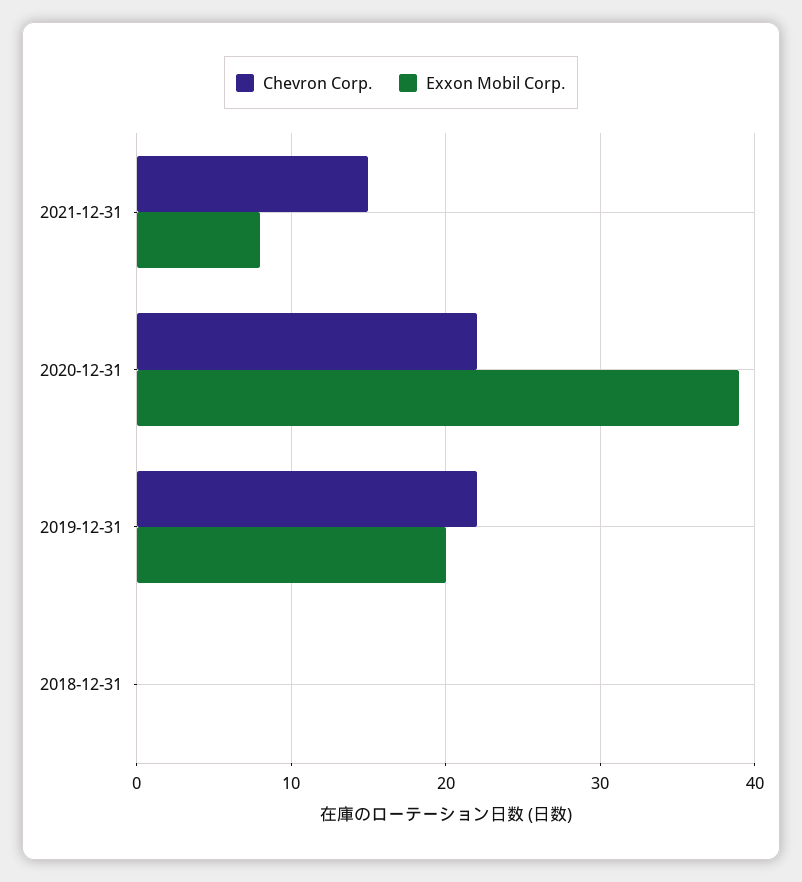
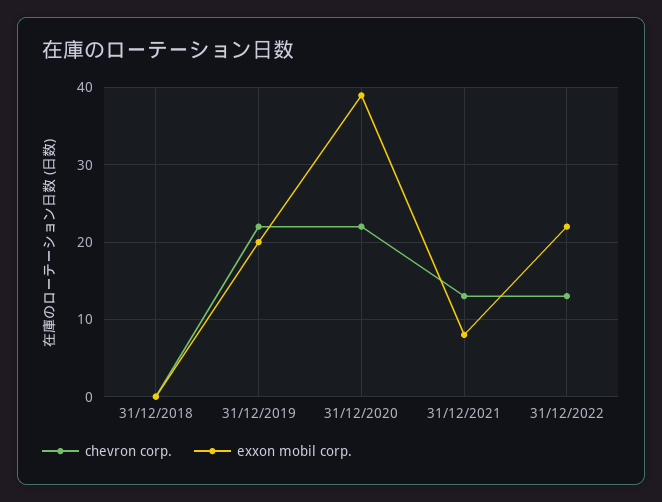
Chevron Corp., 2021-12-31: 15 -> 13
Chevron Corp., 31/12/2022: none -> 13
Exxon Mobil Corp., 31/12/2022: none -> 22

